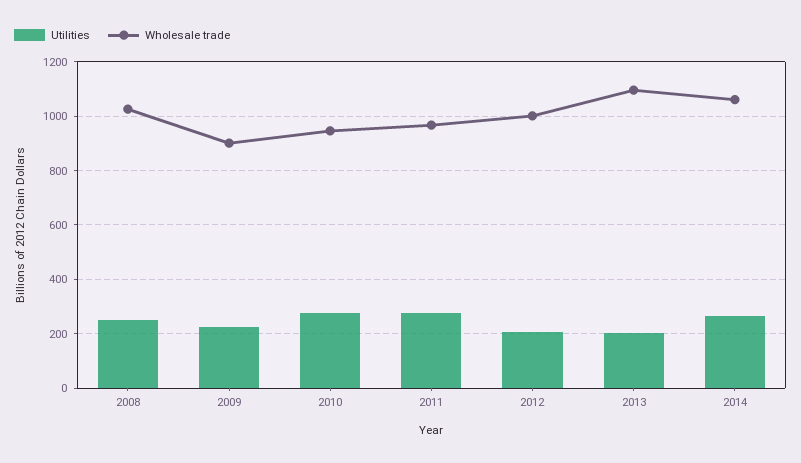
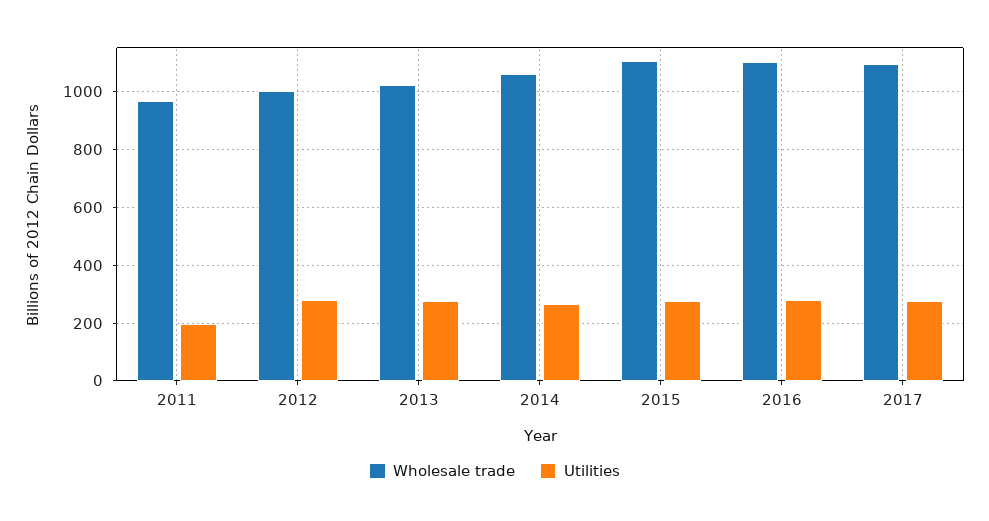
Utilities, 2008: 250 -> none
Wholesale trade, 2008: 1025 -> none
Utilities, 2009: 225 -> none
Wholesale trade, 2009: 900 -> none
Utilities, 2010: 275 -> none
Wholesale trade, 2010: 950 -> none
Utilities, 2011: 275 -> 200
Utilities, 2012: 200 -> 275
Utilities, 2013: 200 -> 275
Wholesale trade, 2013: 1100 -> 1025
Wholesale trade, 2015: none -> 1100
Utilities, 2015: none -> 275
Wholesale trade, 2016: none -> 1100
Utilities, 2016: none -> 275
Wholesale trade, 2017: none -> 1100
Utilities, 2017: none -> 275

